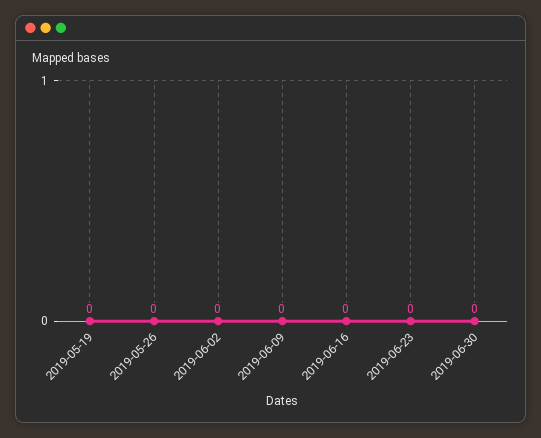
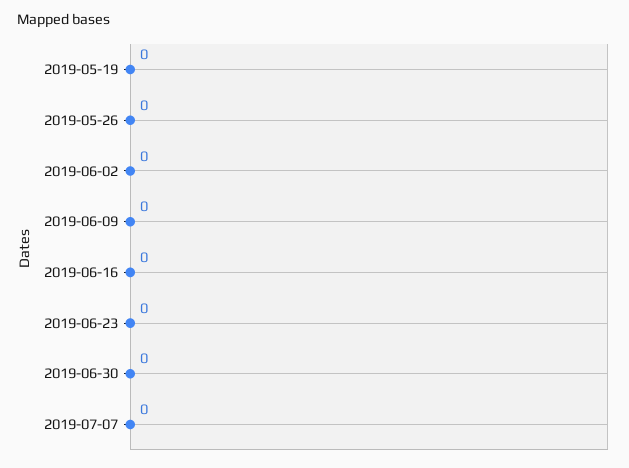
2019-07-07: none -> 0

